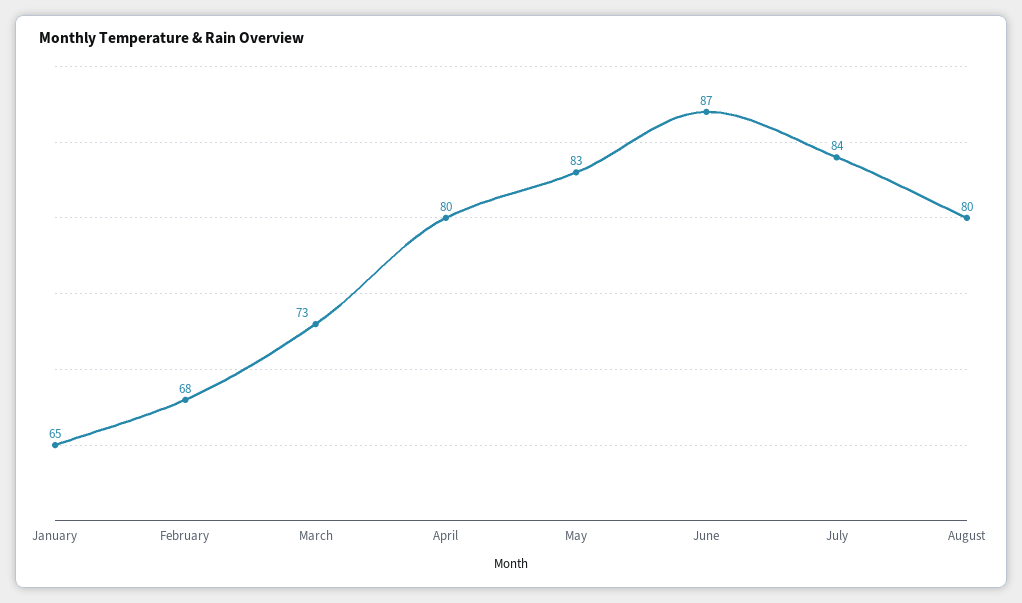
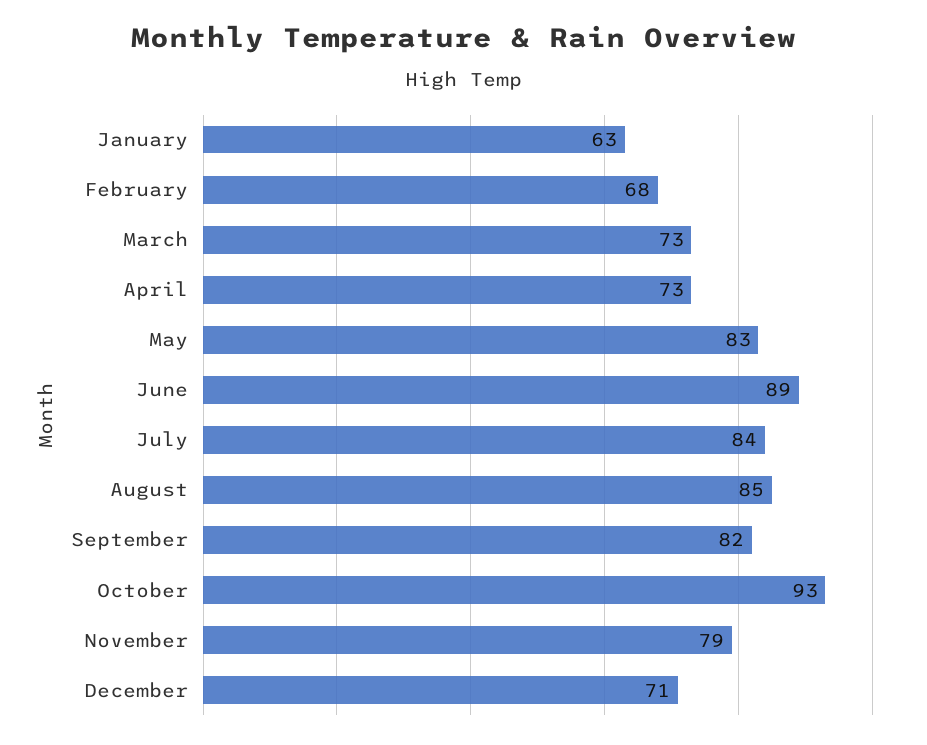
January: 65 -> 63
April: 80 -> 73
June: 87 -> 89
August: 80 -> 85
September: none -> 82
October: none -> 93
November: none -> 79
December: none -> 71

